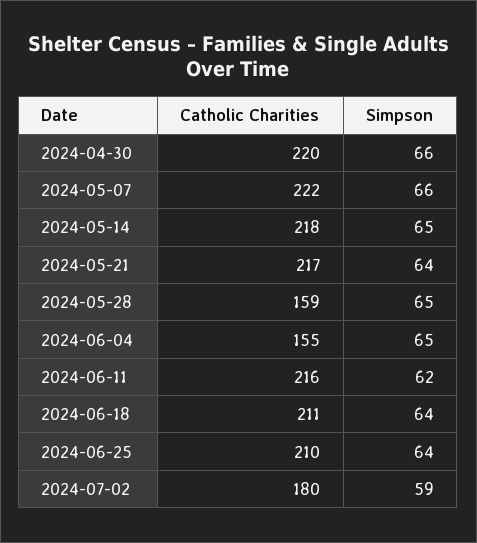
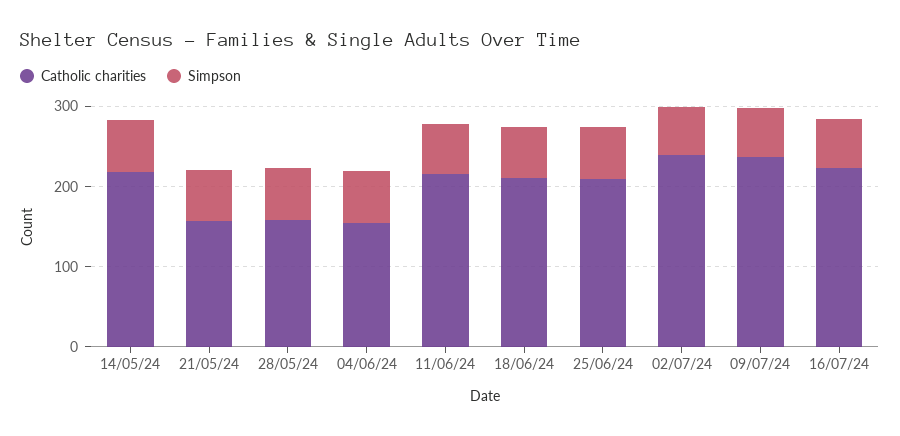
Catholic Charities, 2024-04-30: 220 -> none
Simpson, 2024-04-30: 66 -> none
Catholic Charities, 2024-05-07: 222 -> none
Simpson, 2024-05-07: 66 -> none
Catholic Charities, 2024-05-21: 217 -> 160
Catholic Charities, 2024-07-02: 180 -> 240
Catholic Charities, 09/07/24: none -> 240
Simpson, 09/07/24: none -> 60
Catholic Charities, 16/07/24: none -> 220
Simpson, 16/07/24: none -> 60

